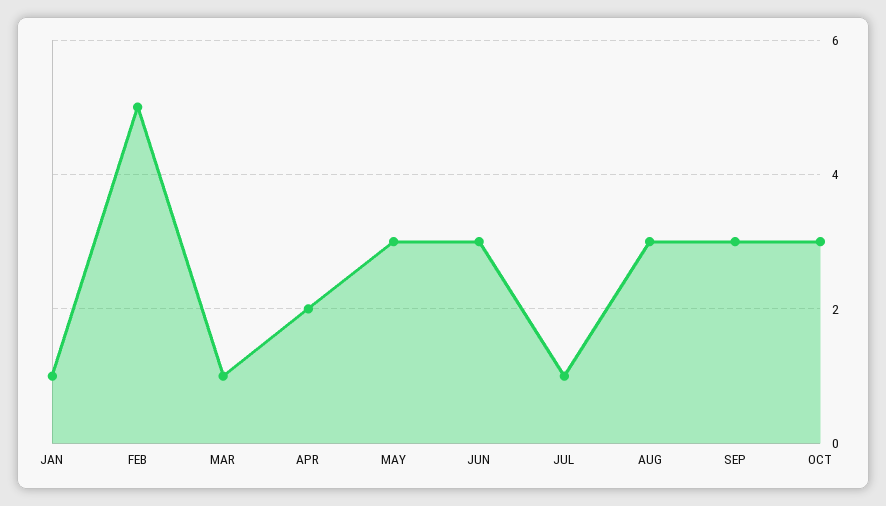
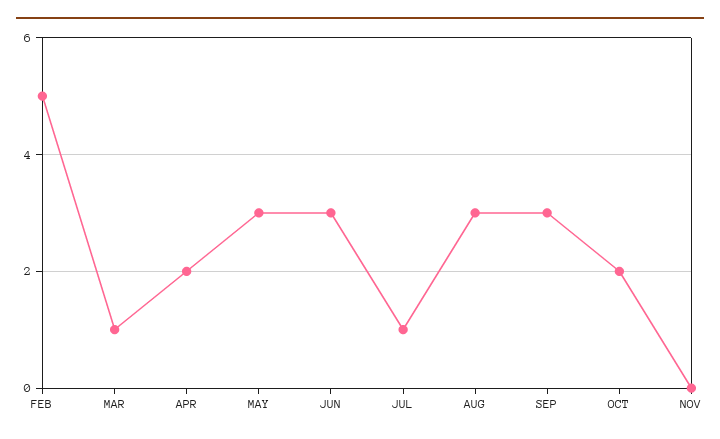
JAN: 1 -> none
OCT: 3 -> 2
NOV: none -> 0

